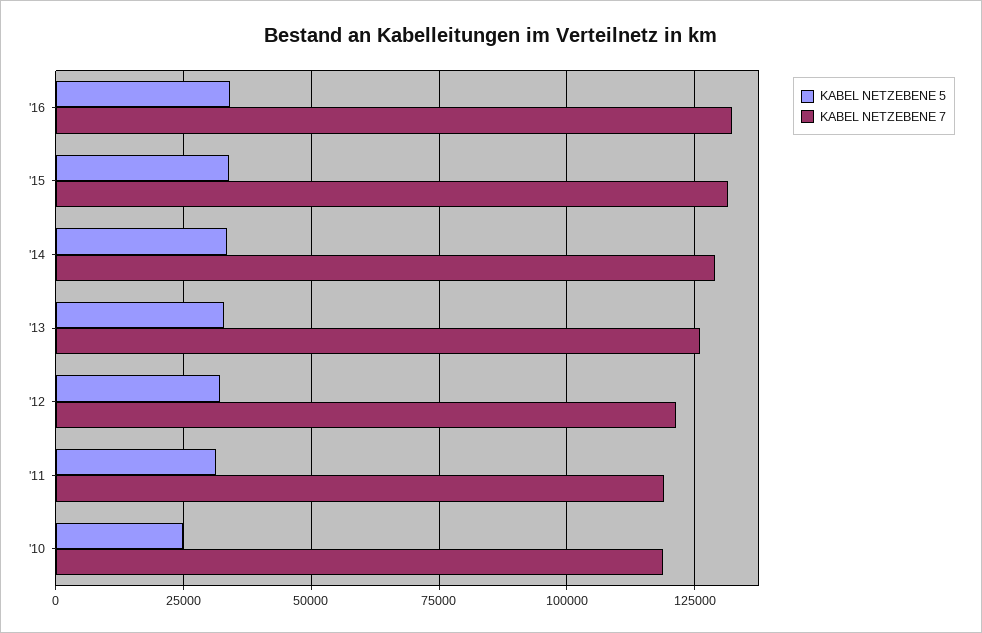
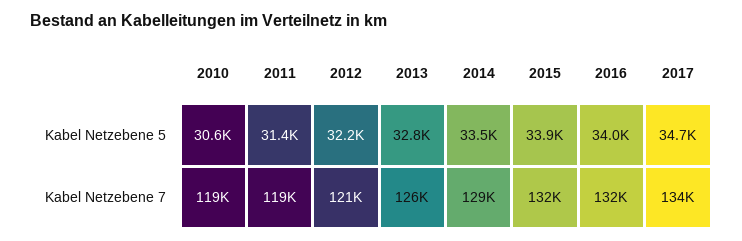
KABEL NETZEBENE 5, '10: 25000 -> 30600
KABEL NETZEBENE 5, 2017: none -> 34700
KABEL NETZEBENE 7, 2017: none -> 134000

